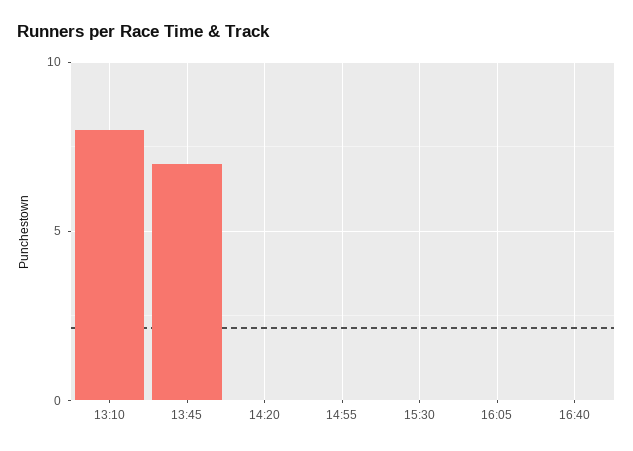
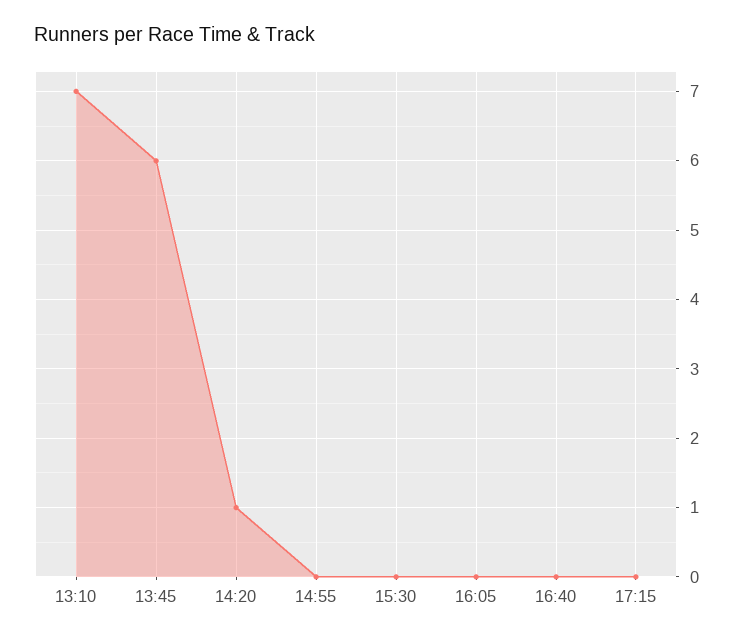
13:10: 8 -> 7
13:45: 7 -> 6
14:20: 0 -> 1
17:15: none -> 0

